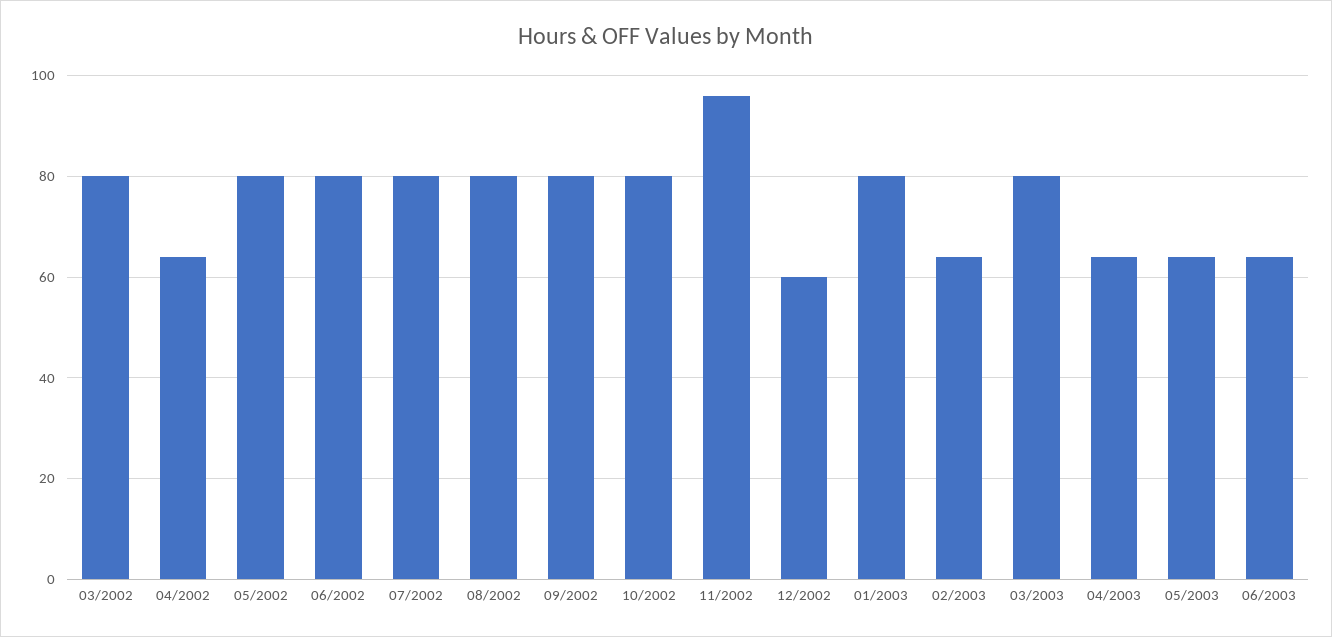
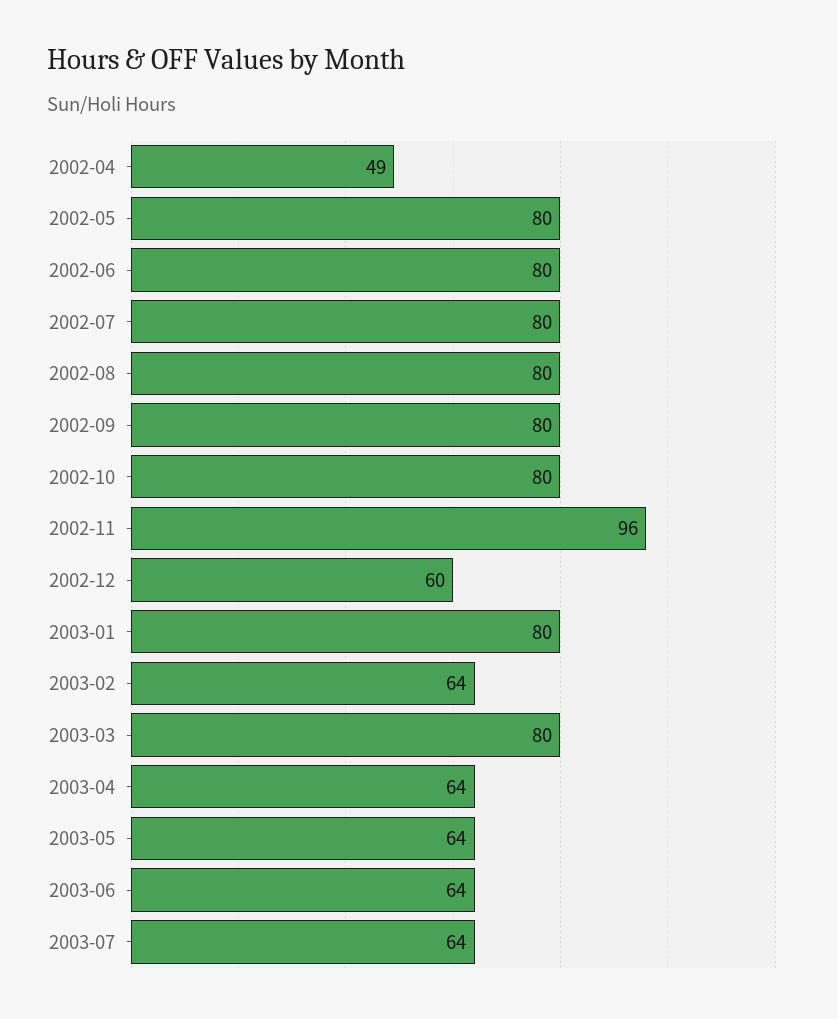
03/2002: 80 -> none
04/2002: 65 -> 49
2003-07: none -> 64

